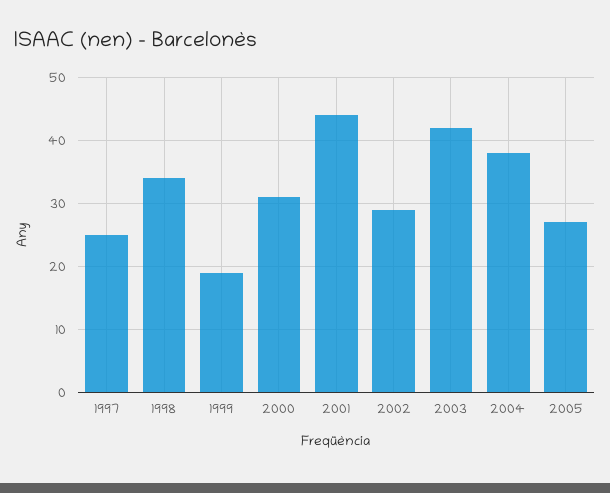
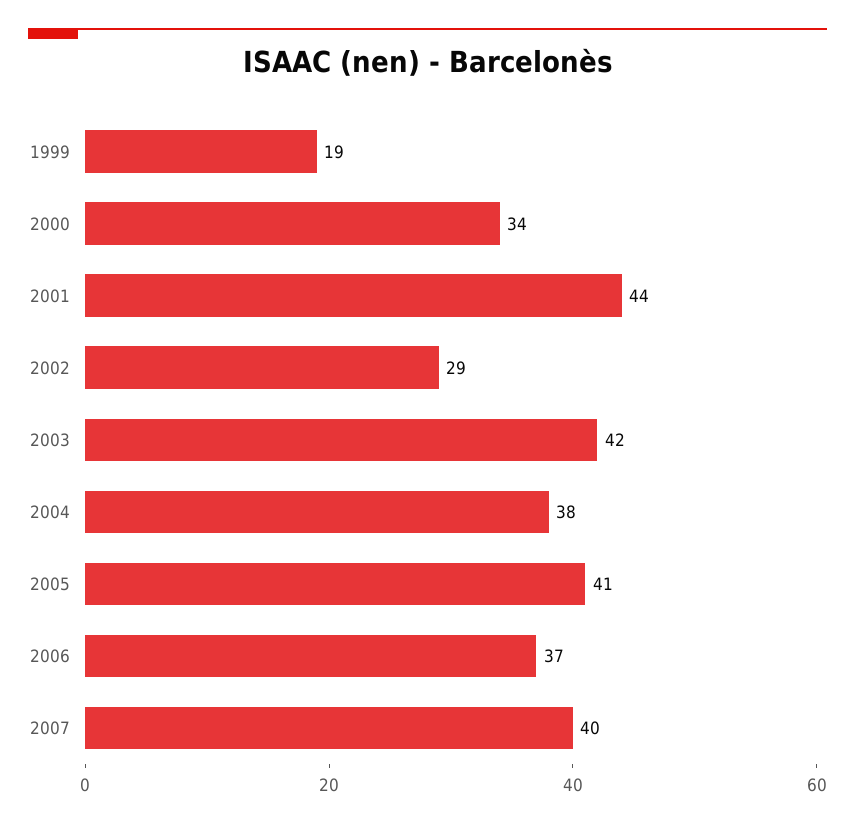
1997: 25 -> none
1998: 34 -> none
2000: 31 -> 34
2005: 27 -> 41
2006: none -> 37
2007: none -> 40

